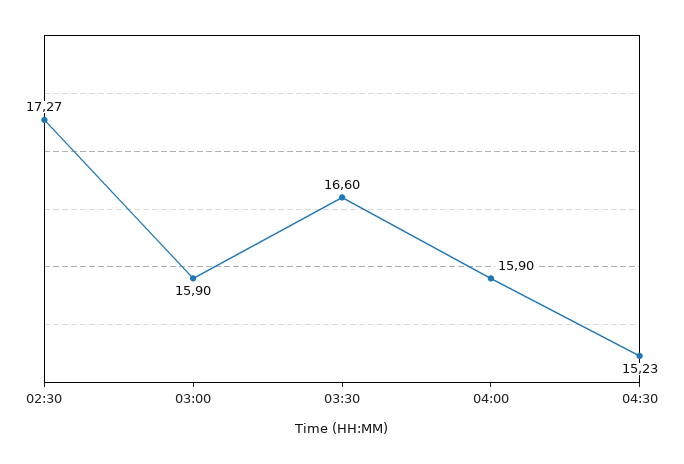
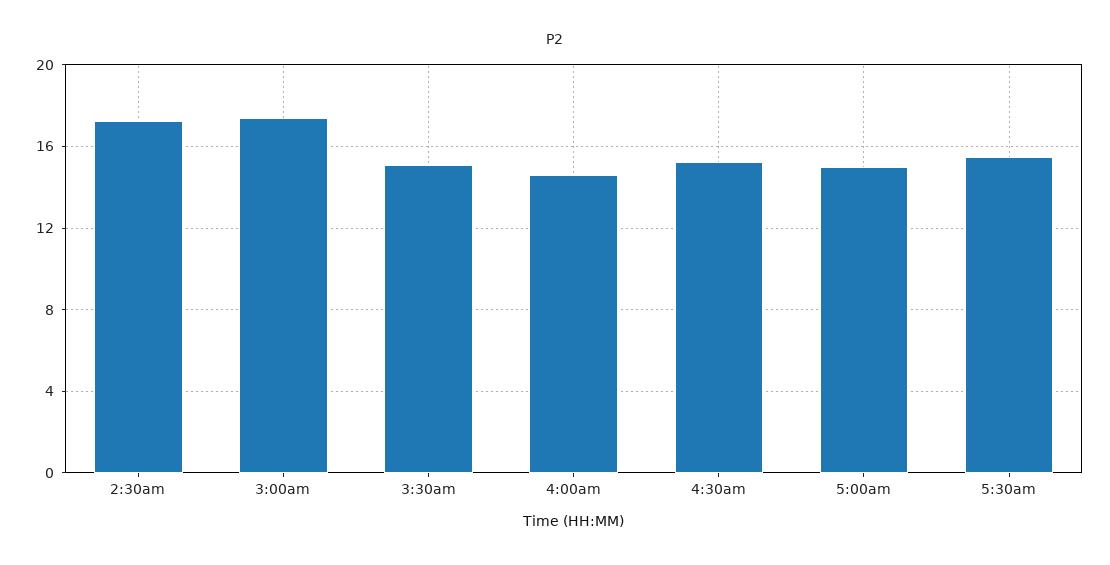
03:00: 15.9 -> 17.5
03:30: 16.6 -> 15
04:00: 15.9 -> 14.5
5:00am: none -> 15
5:30am: none -> 15.5

